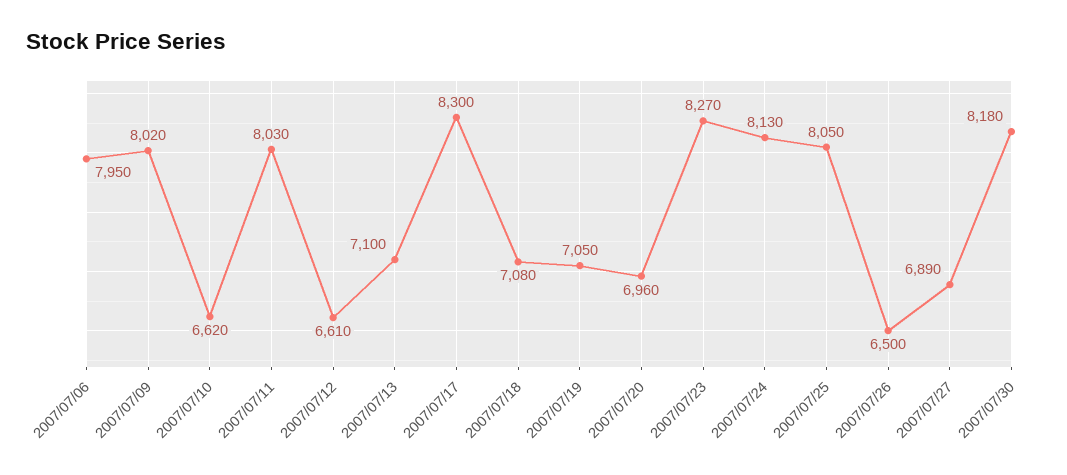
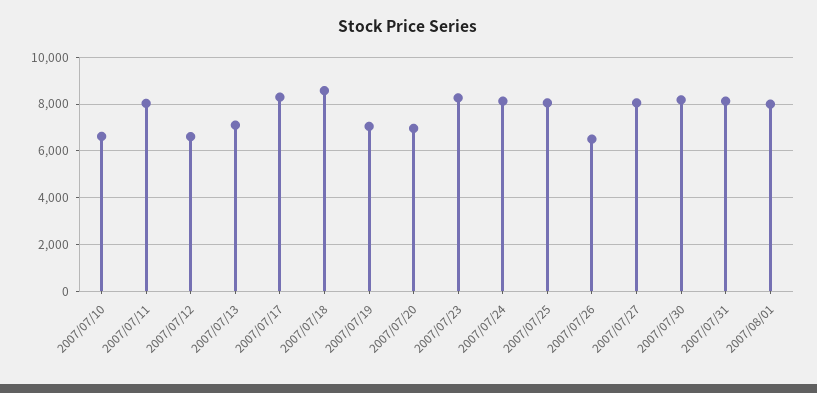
2007/07/06: 7950 -> none
2007/07/09: 8020 -> none
2007/07/18: 7080 -> 8500
2007/07/27: 6890 -> 8000
2007/07/31: none -> 8000
2007/08/01: none -> 8000

